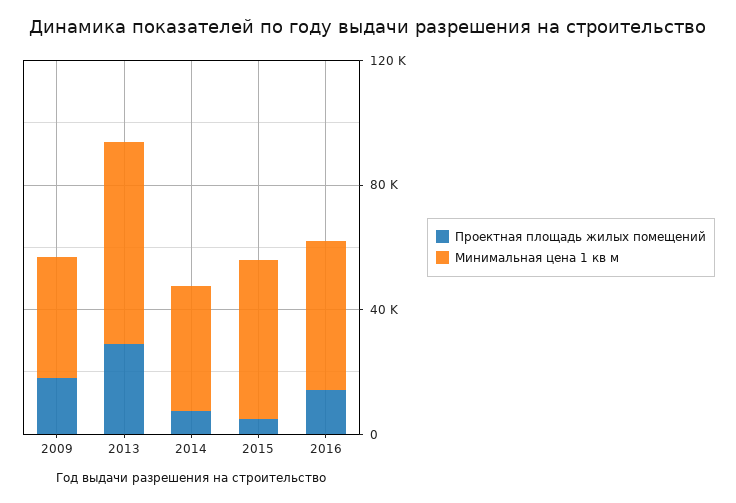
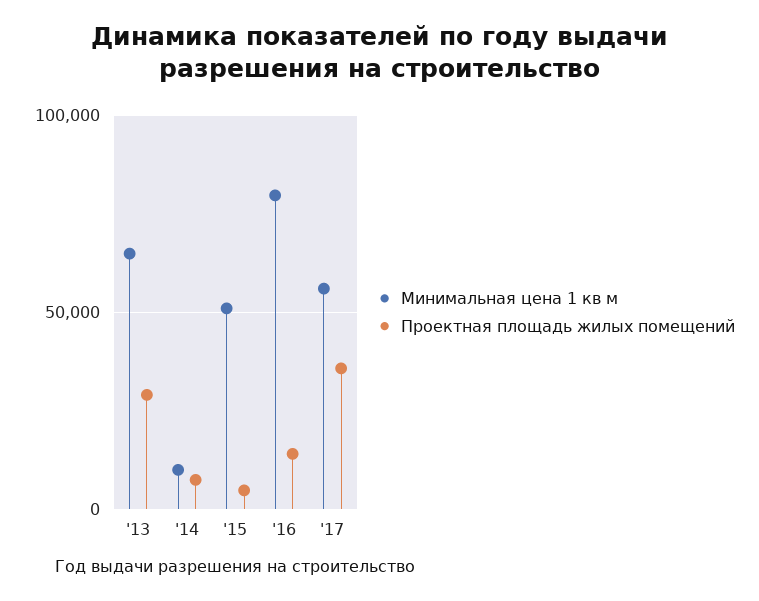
Проектная площадь жилых помещений, 2009: 20000 -> none
Минимальная цена 1 кв м, 2009: 40000 -> none
Минимальная цена 1 кв м, 2014: 40000 -> 10000
Минимальная цена 1 кв м, 2016: 50000 -> 80000
Минимальная цена 1 кв м, '17: none -> 55000
Проектная площадь жилых помещений, '17: none -> 35000

